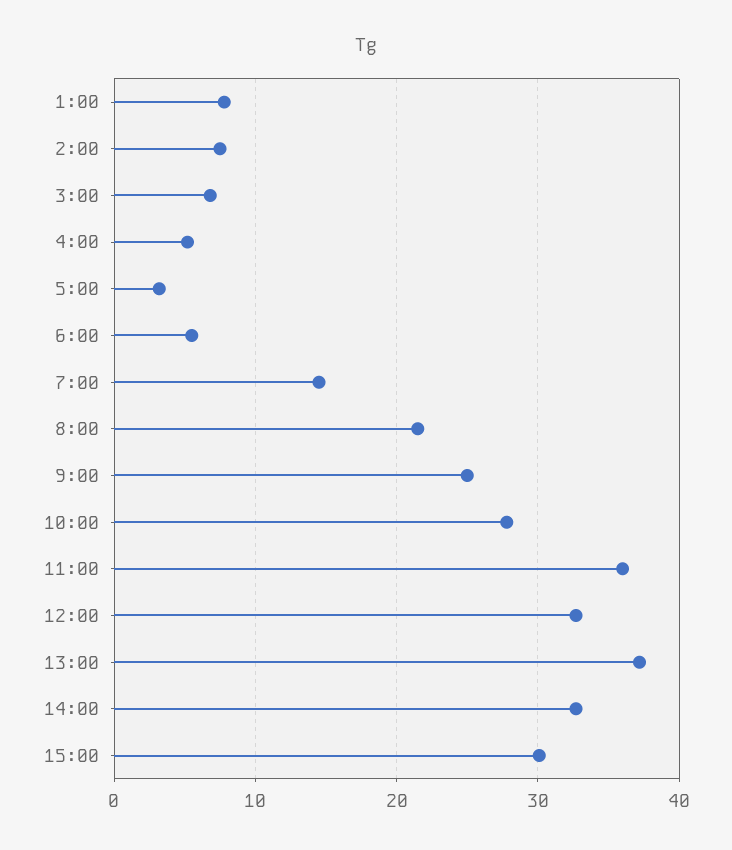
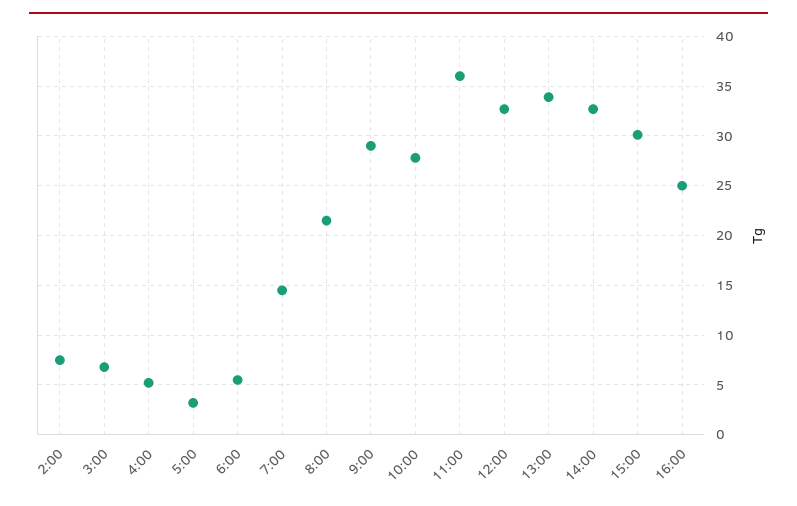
1:00: 8 -> none
9:00: 25 -> 29
13:00: 37 -> 34
16:00: none -> 25

